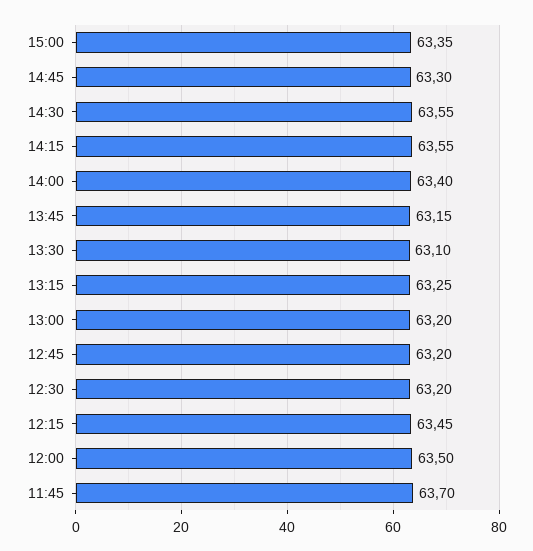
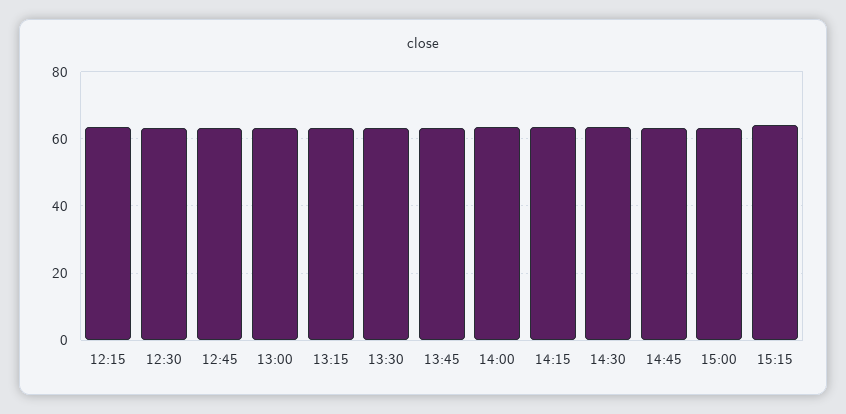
12:00: 63.5 -> none
11:45: 63.7 -> none
15:15: none -> 64

